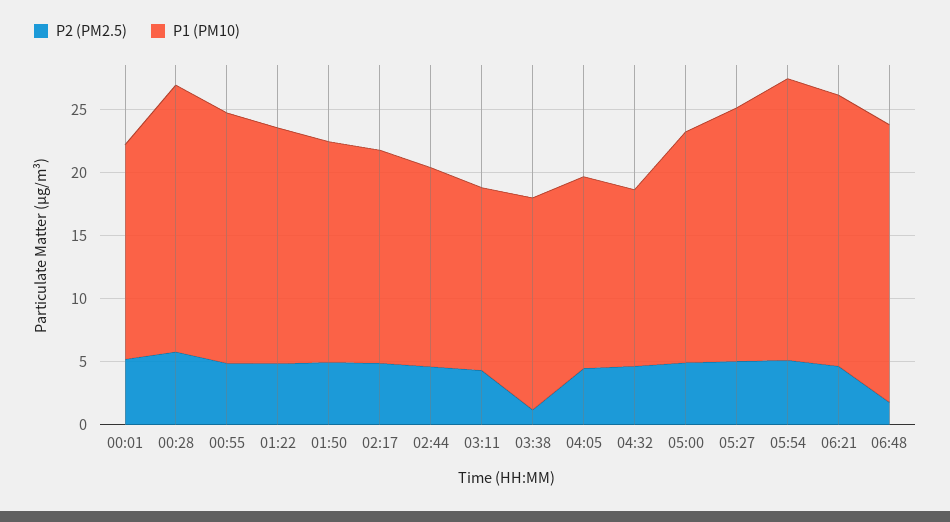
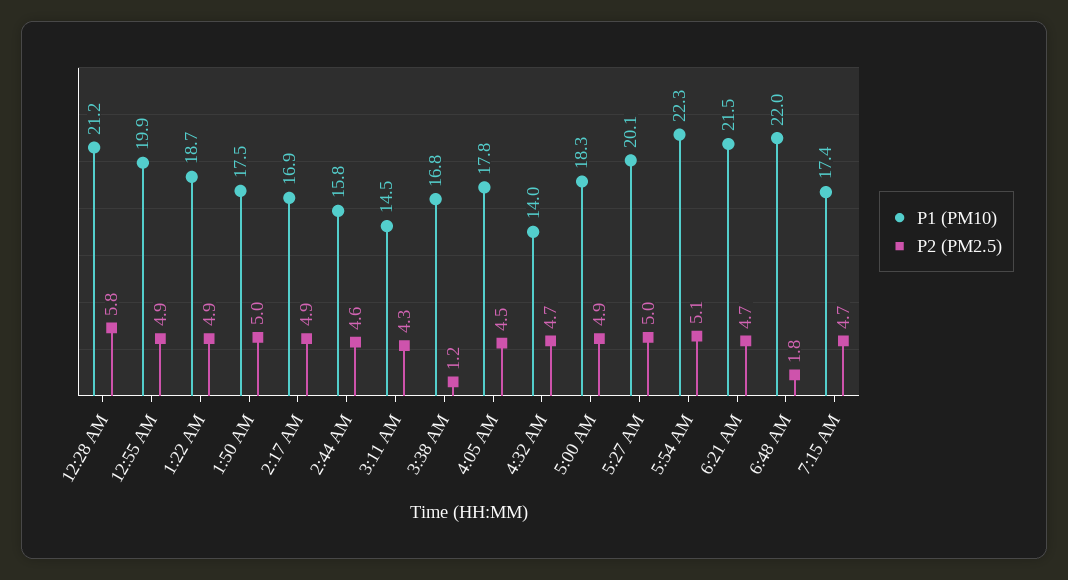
P2 (PM2.5), 00:01: 5 -> none
P1 (PM10), 00:01: 17 -> none
P1 (PM10), 04:05: 15 -> 17.8
P1 (PM10), 7:15 AM: none -> 17.4
P2 (PM2.5), 7:15 AM: none -> 4.7

